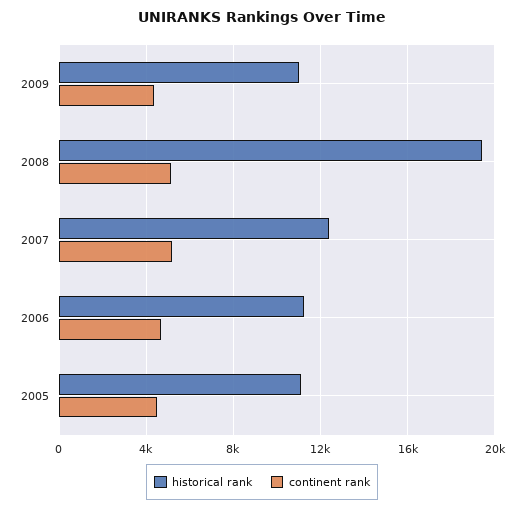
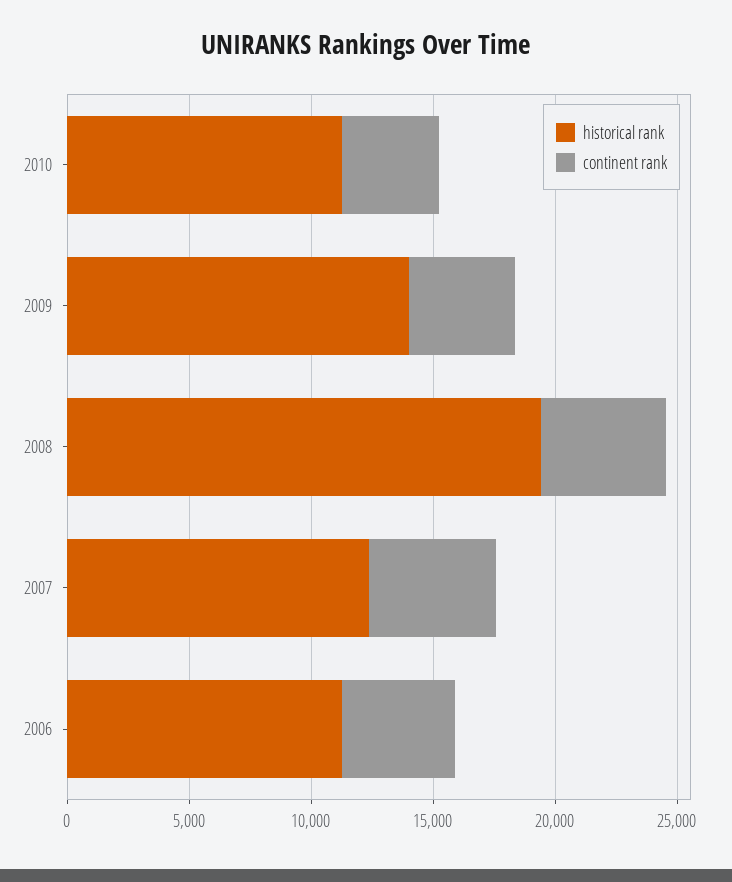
historical rank, 2009: 11000 -> 14000
historical rank, 2005: 11000 -> none
continent rank, 2005: 4500 -> none
historical rank, 2010: none -> 11000
continent rank, 2010: none -> 4000

